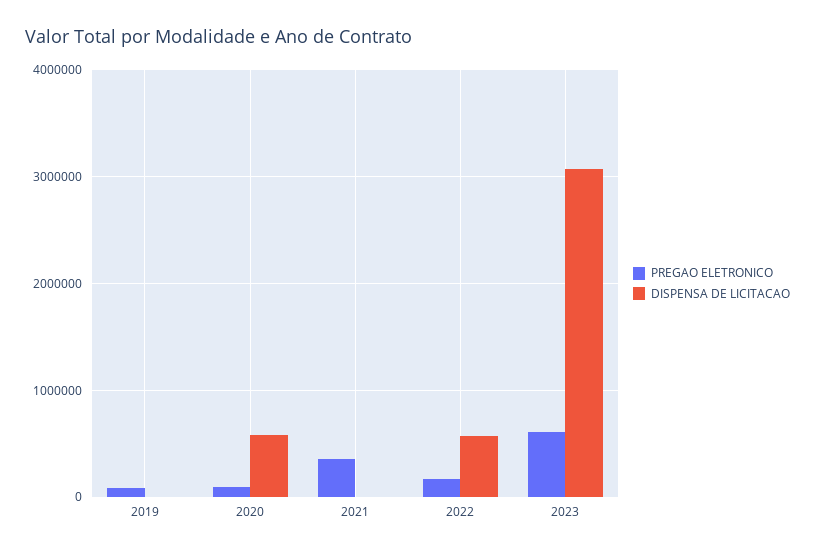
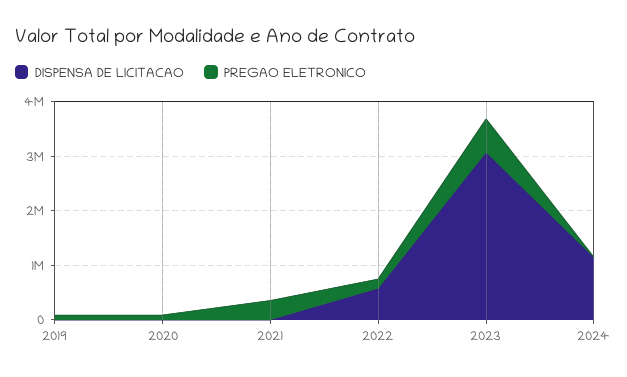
DISPENSA DE LICITACAO, 2020: 600000 -> 0
DISPENSA DE LICITACAO, 2024: none -> 1200000
PREGAO ELETRONICO, 2024: none -> 0

